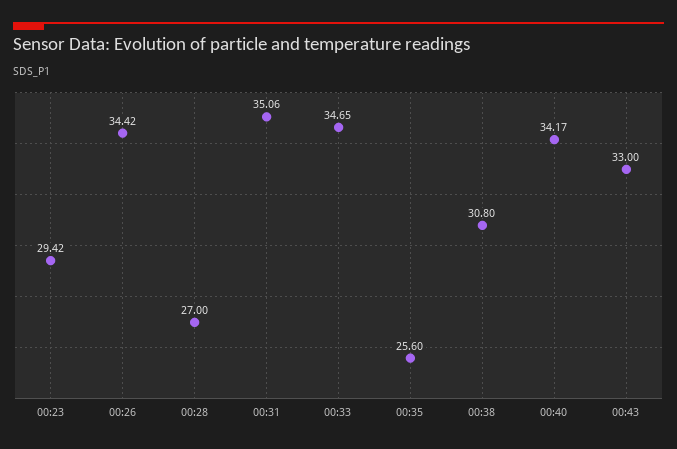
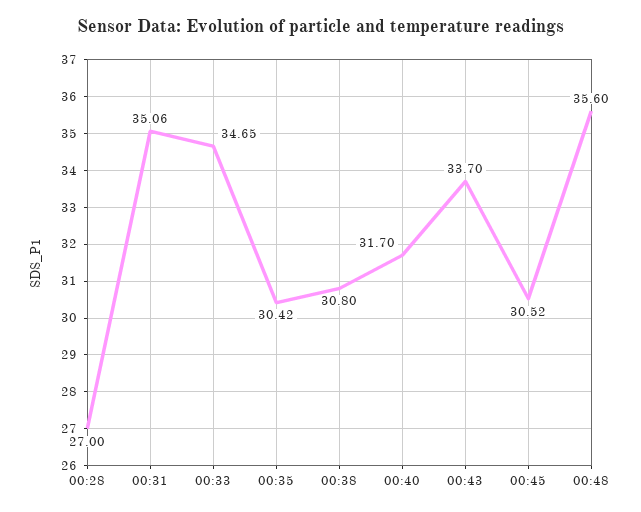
00:23: 29.42 -> none
00:26: 34.42 -> none
00:35: 25.6 -> 30.42
00:40: 34.17 -> 31.7
00:43: 33 -> 33.7
00:45: none -> 30.52
00:48: none -> 35.6

